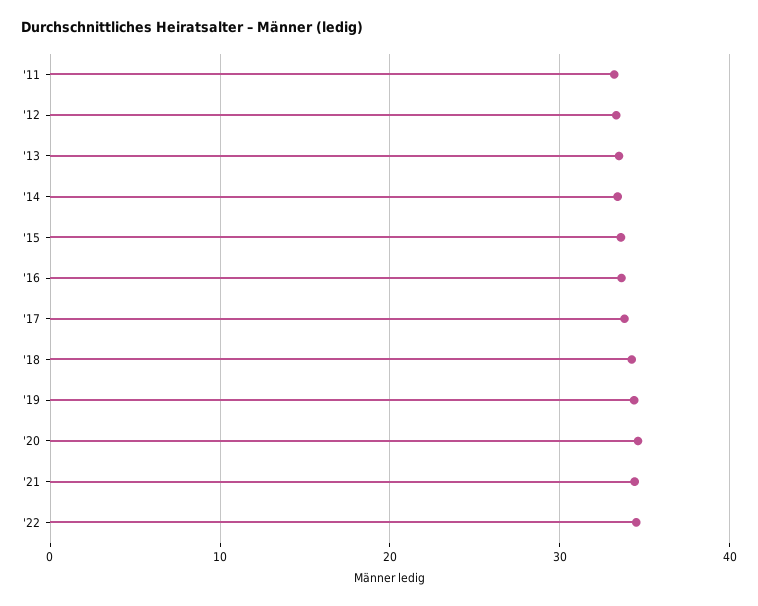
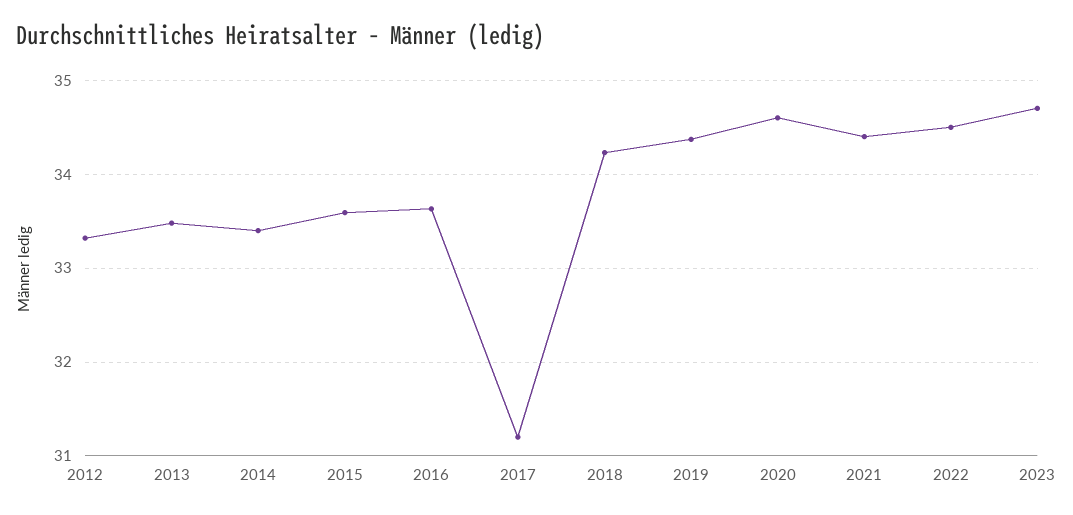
'11: 33 -> none
'17: 34 -> 31.2
2023: none -> 34.7

